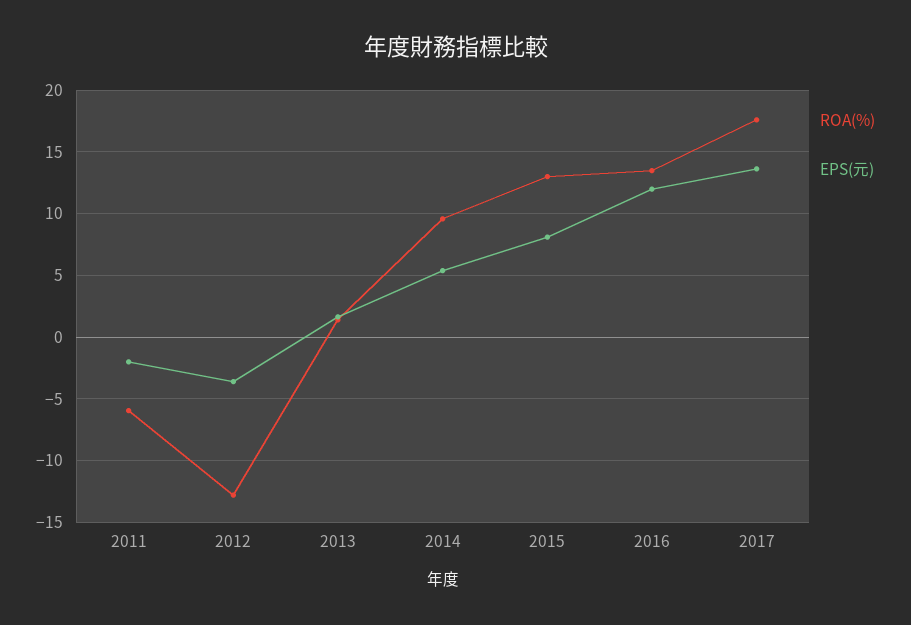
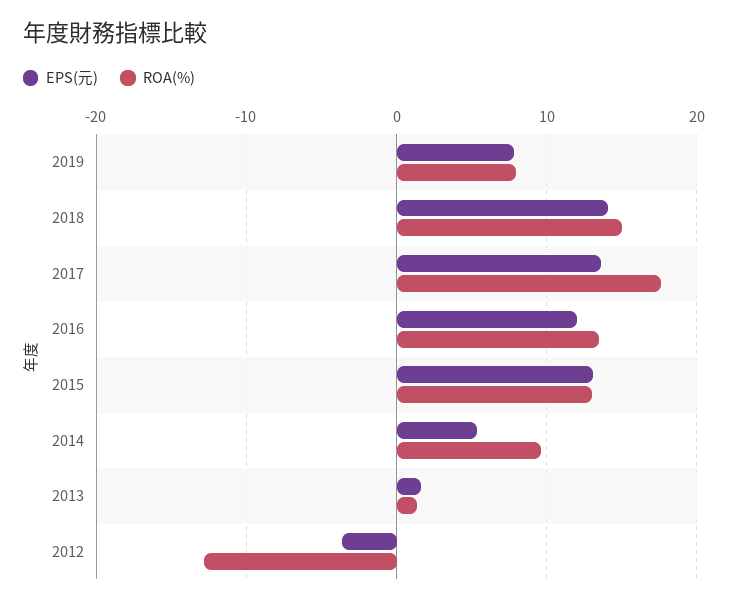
ROA(%), 2011: -6 -> none
EPS(元), 2011: -2 -> none
EPS(元), 2015: 8 -> 13
EPS(元), 2019: none -> 8
ROA(%), 2019: none -> 8
EPS(元), 2018: none -> 14
ROA(%), 2018: none -> 15

